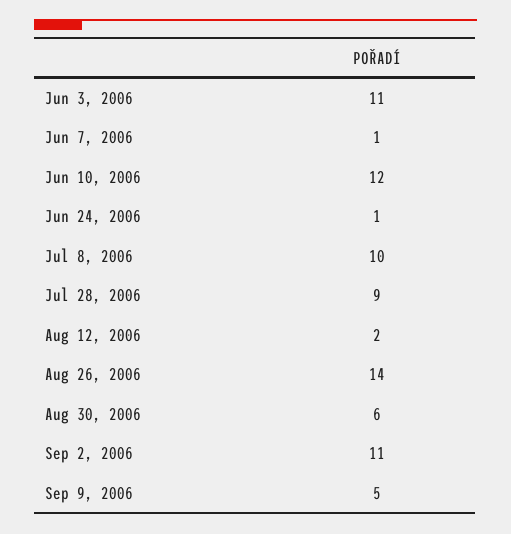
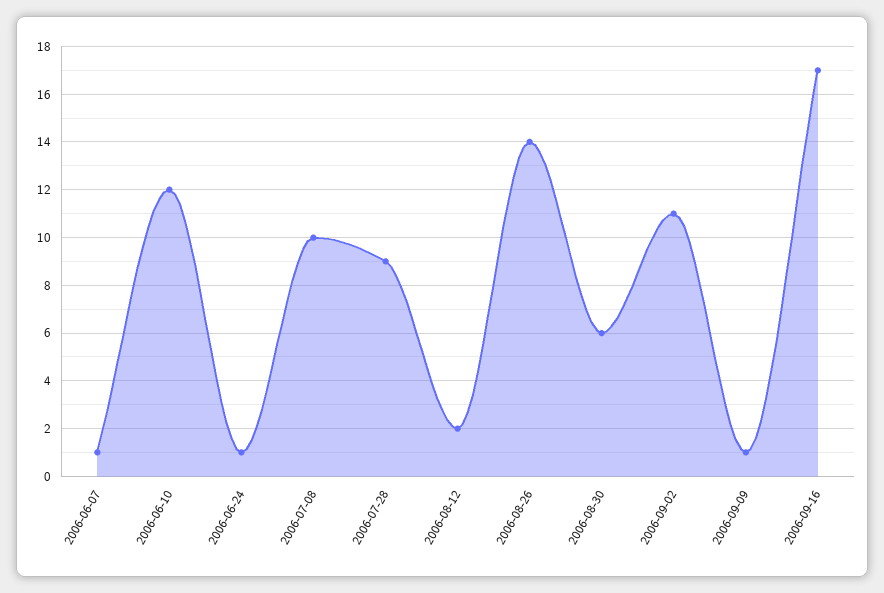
Jun 3, 2006: 11 -> none
Sep 9, 2006: 5 -> 1
2006-09-16: none -> 17

